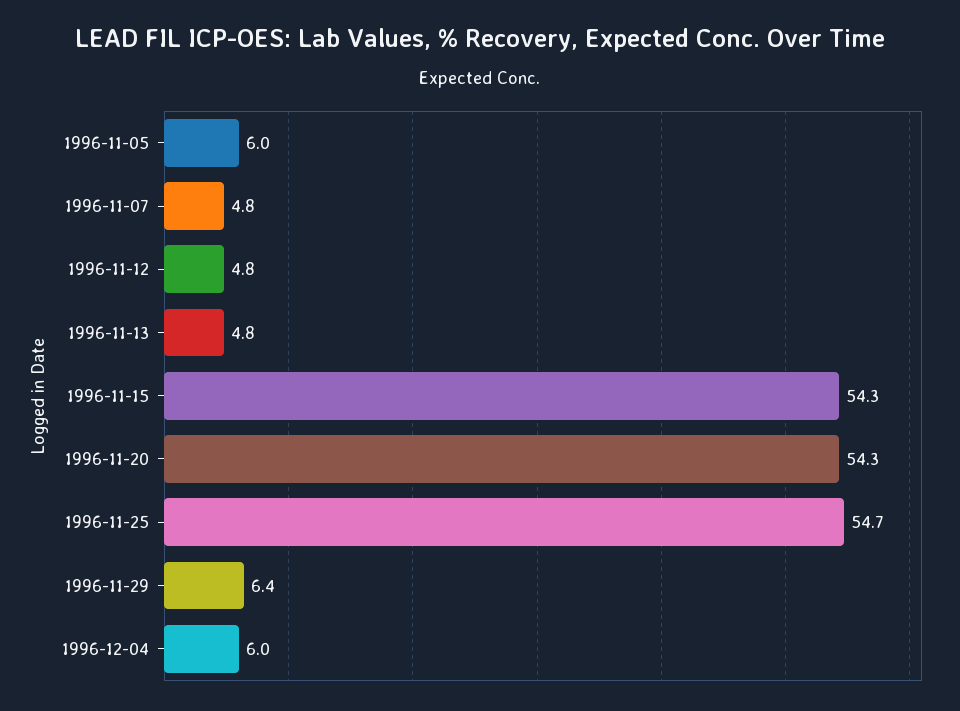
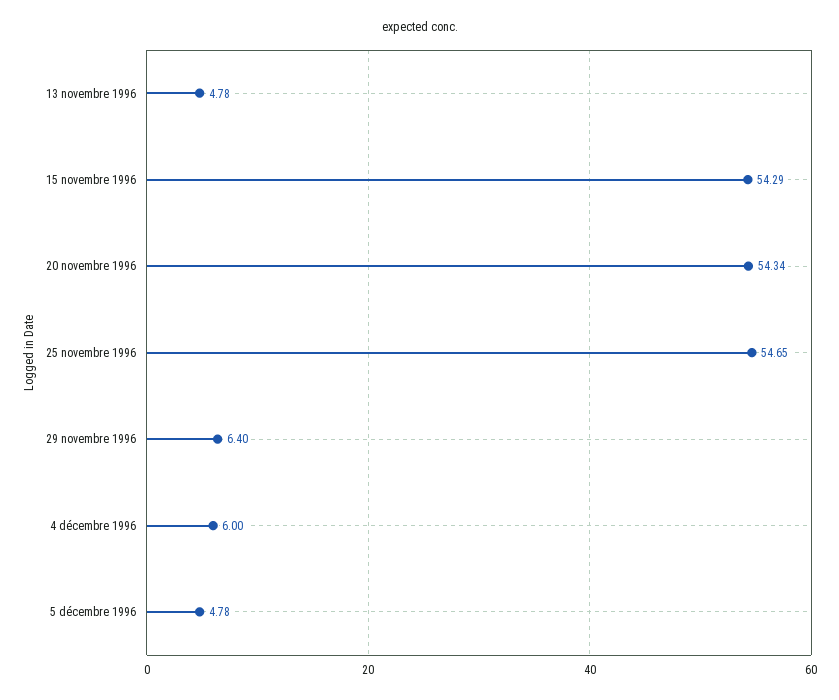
1996-11-05: 6 -> none
1996-11-07: 4.8 -> none
1996-11-12: 4.8 -> none
5 décembre 1996: none -> 4.78

